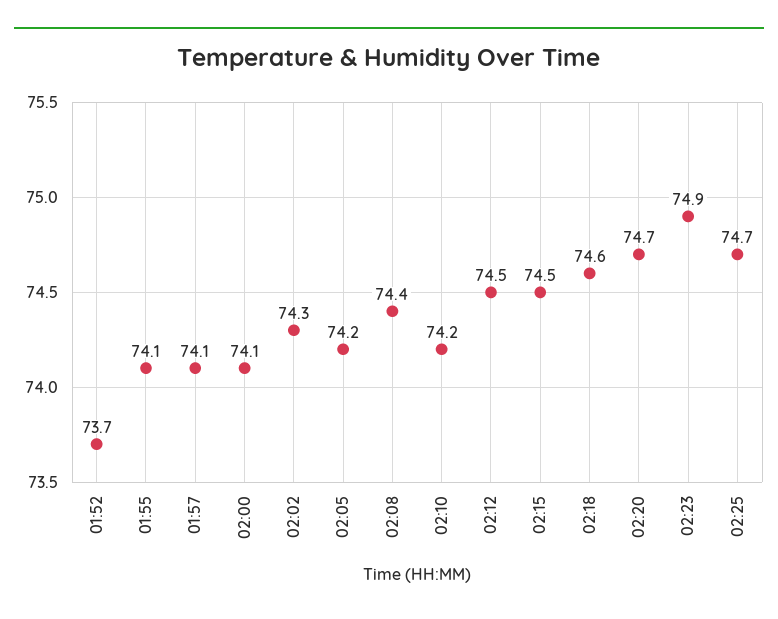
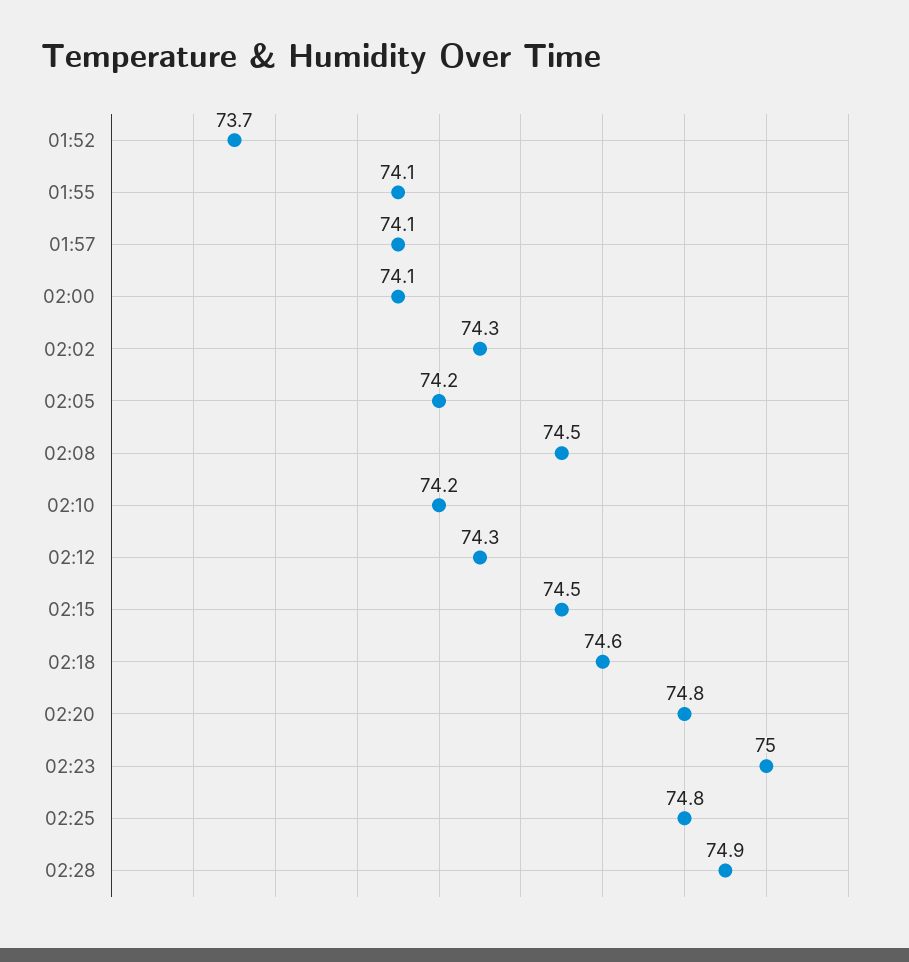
02:08: 74.4 -> 74.5
02:12: 74.5 -> 74.3
02:20: 74.7 -> 74.8
02:23: 74.9 -> 75
02:25: 74.7 -> 74.8
02:28: none -> 74.9

